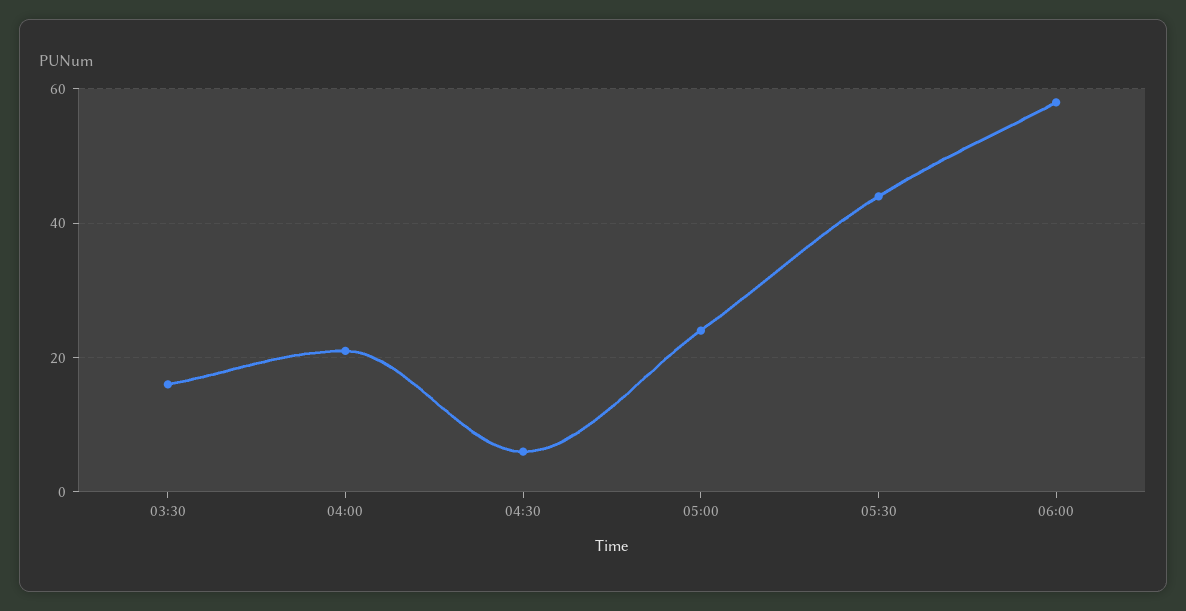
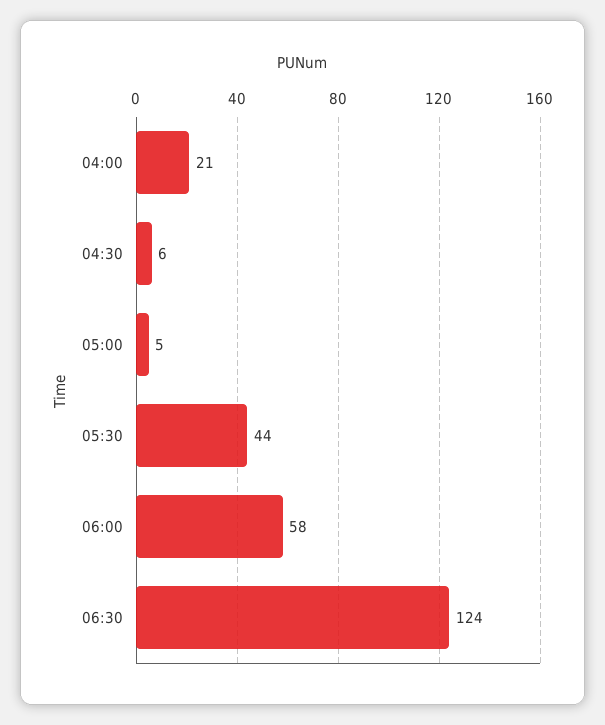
03:30: 15 -> none
05:00: 25 -> 5
06:30: none -> 124

